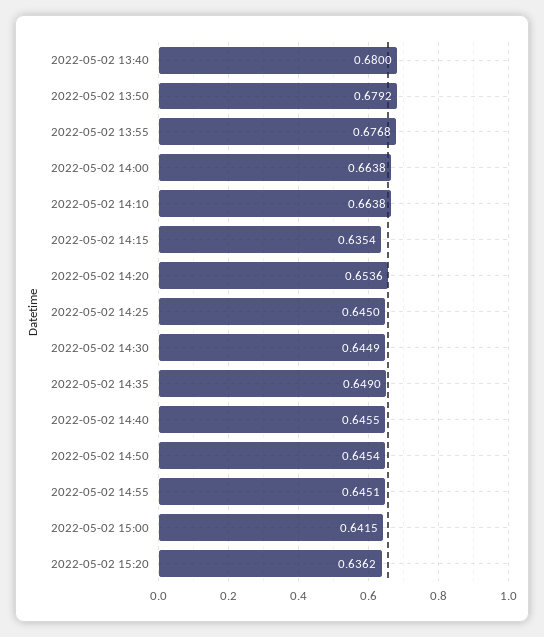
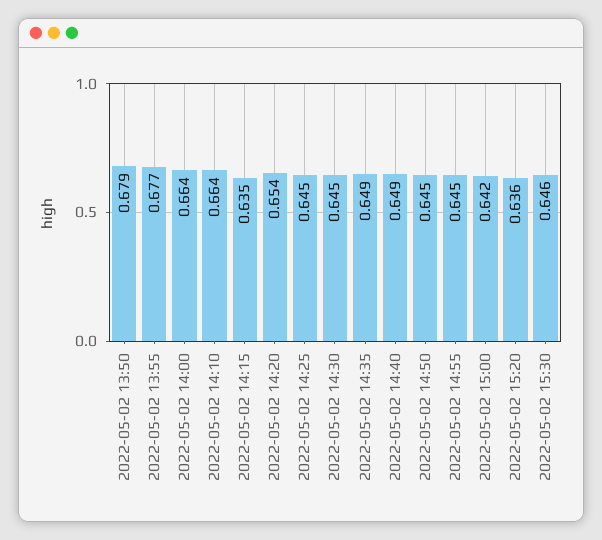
2022-05-02 13:40: 0.68 -> none
2022-05-02 14:40: 0.6455 -> 0.649
2022-05-02 15:30: none -> 0.646

